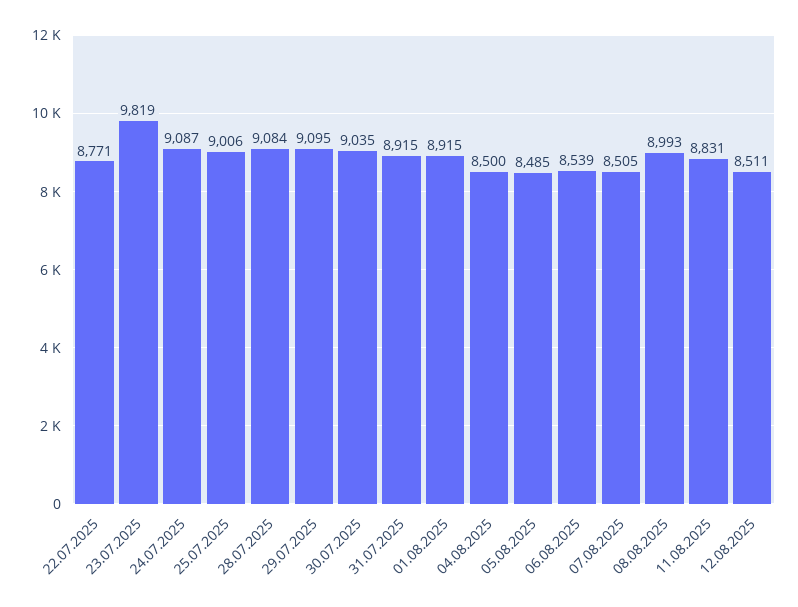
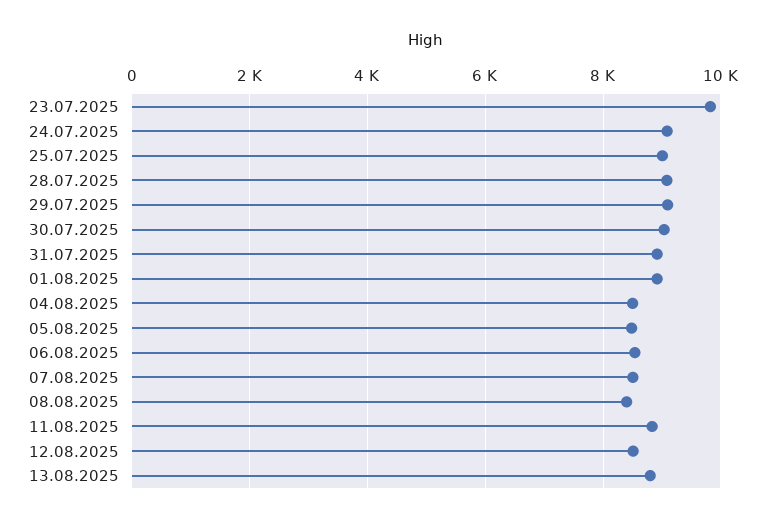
22.07.2025: 8771 -> none
08.08.2025: 8993 -> 8400
13.08.2025: none -> 8800

